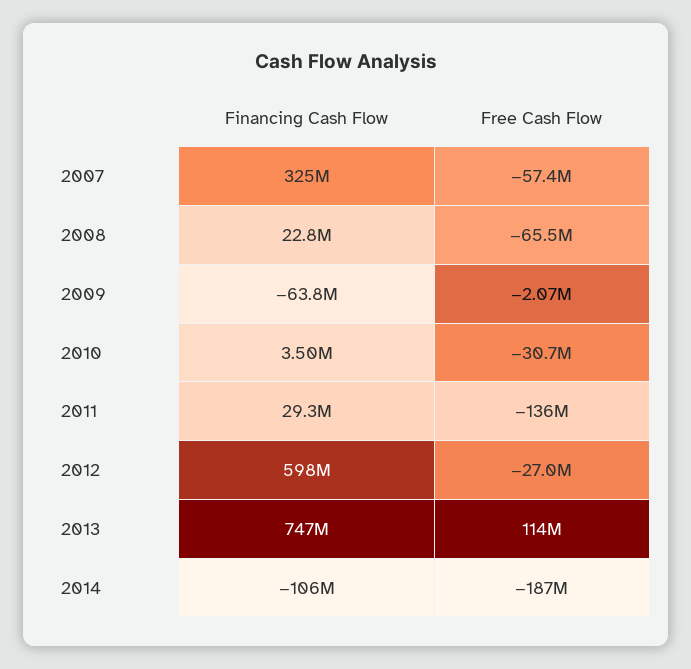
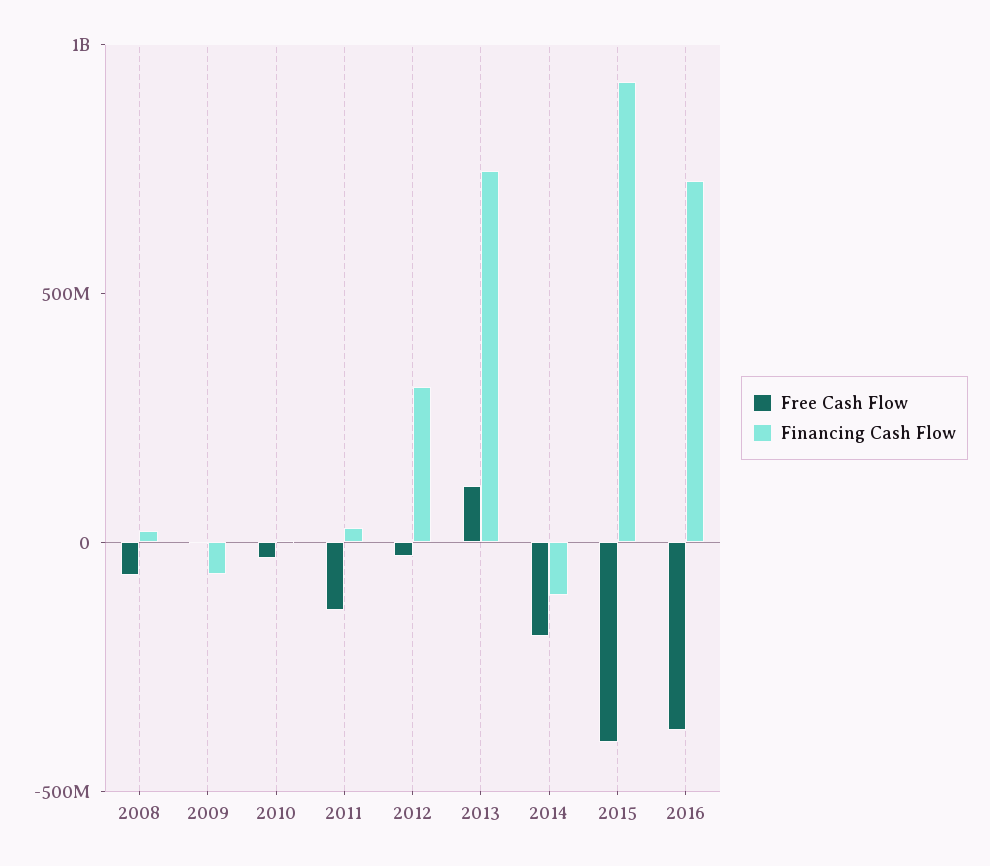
Financing Cash Flow, 2007: 325000000 -> none
Free Cash Flow, 2007: -57400000 -> none
Financing Cash Flow, 2012: 598000000 -> 300000000
Free Cash Flow, 2015: none -> -400000000
Financing Cash Flow, 2015: none -> 900000000
Free Cash Flow, 2016: none -> -400000000
Financing Cash Flow, 2016: none -> 700000000

